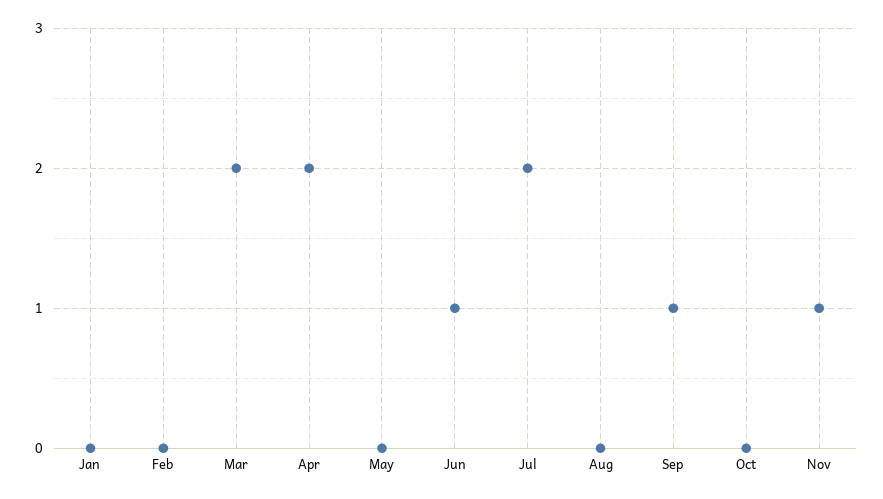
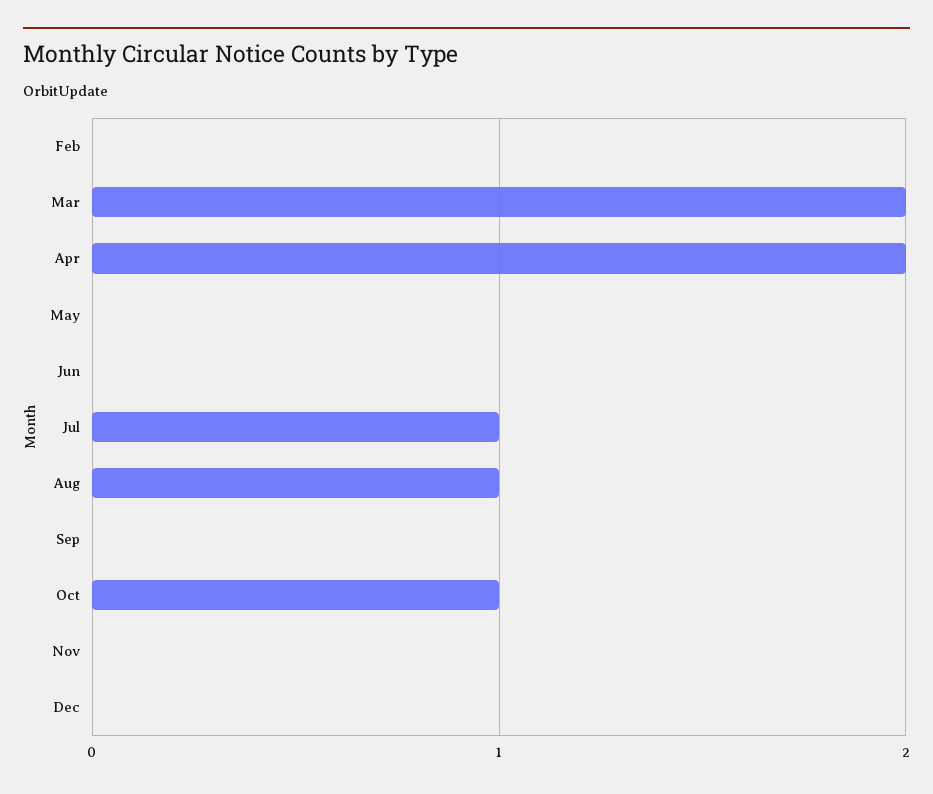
Jan: 0 -> none
Jun: 1 -> 0
Jul: 2 -> 1
Aug: 0 -> 1
Sep: 1 -> 0
Oct: 0 -> 1
Nov: 1 -> 0
Dec: none -> 0

